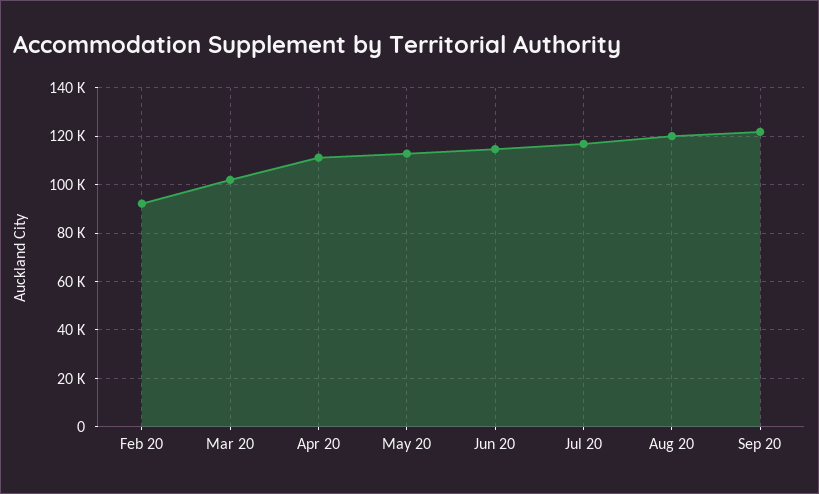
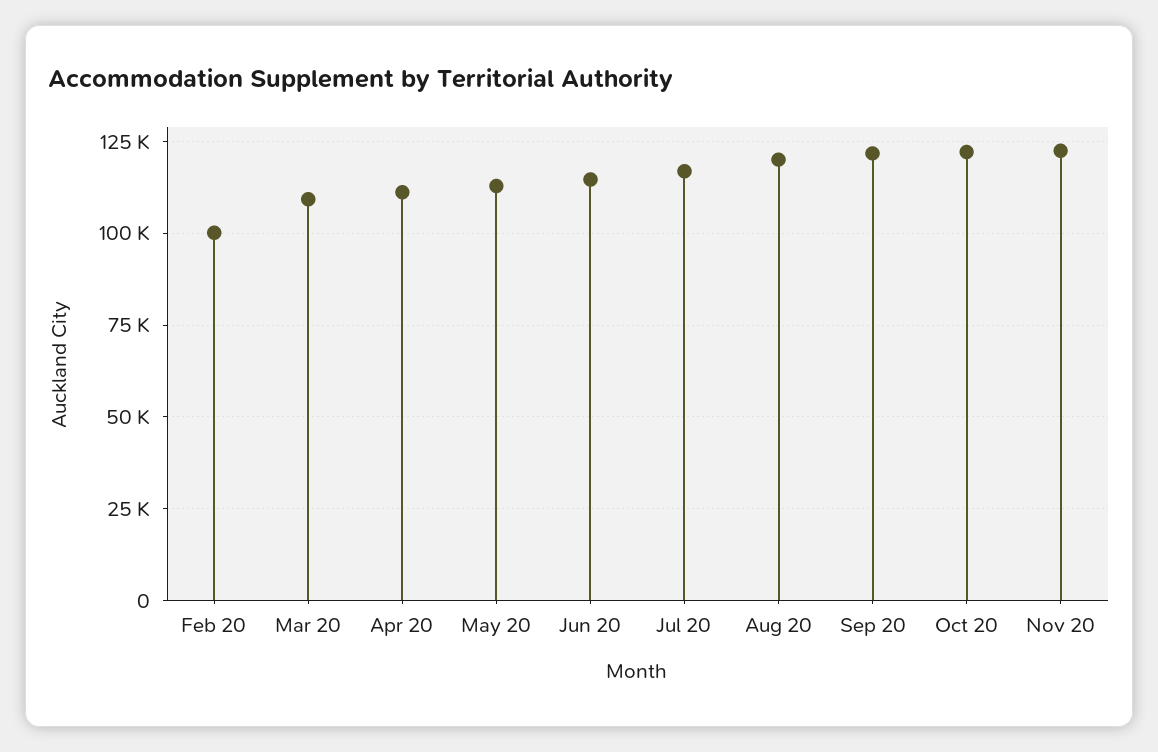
Feb 20: 92500 -> 100000
Mar 20: 102500 -> 110000
Oct 20: none -> 122500
Nov 20: none -> 122500

